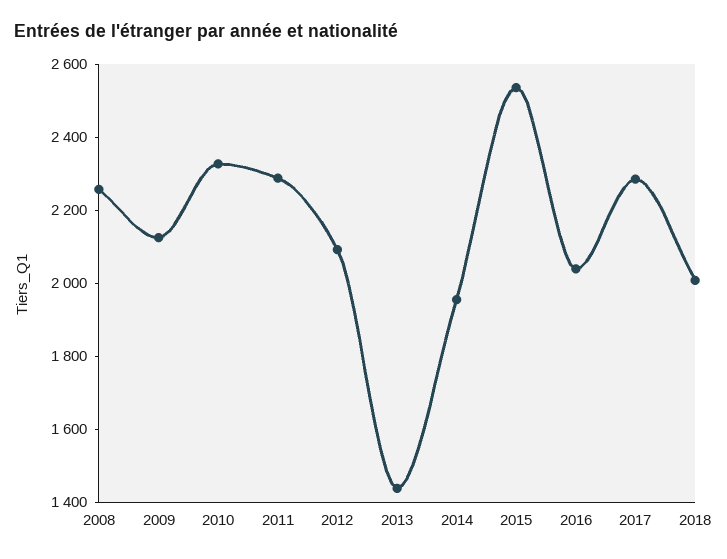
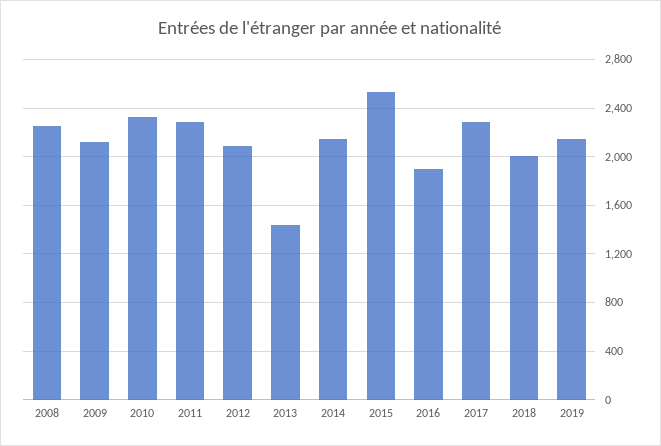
2014: 1950 -> 2150
2016: 2050 -> 1900
2019: none -> 2150

